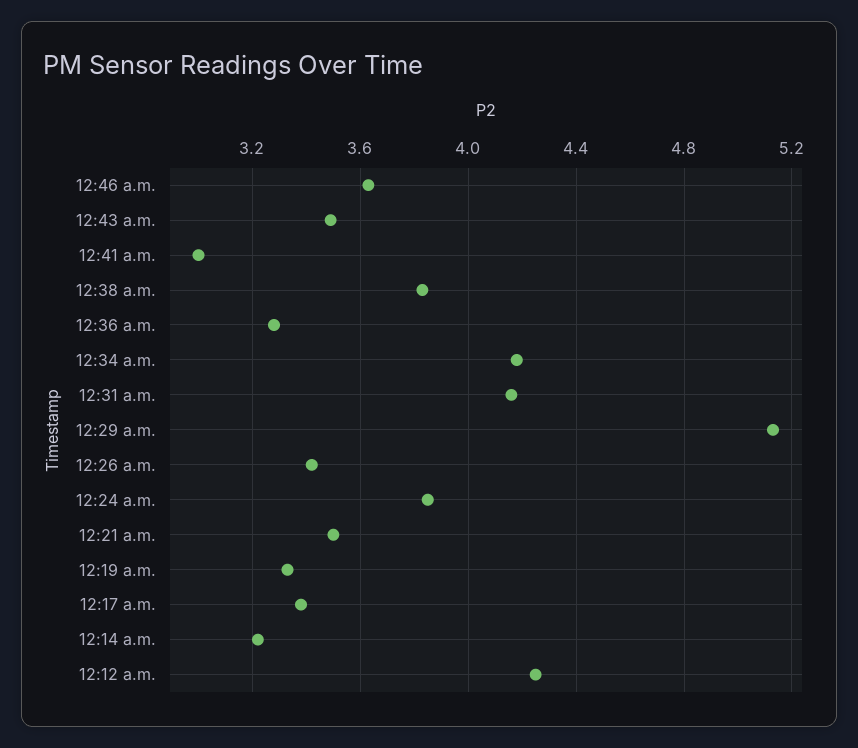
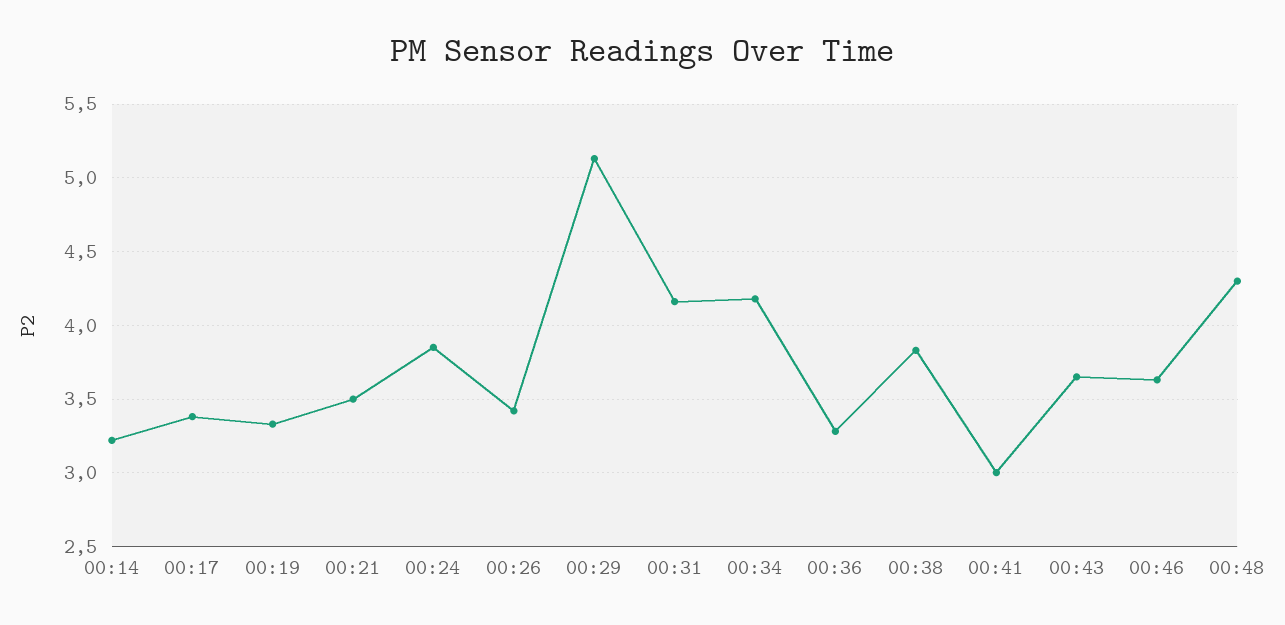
12:43 a.m.: 3.5 -> 3.65
12:12 a.m.: 4.25 -> none
00:48: none -> 4.3

